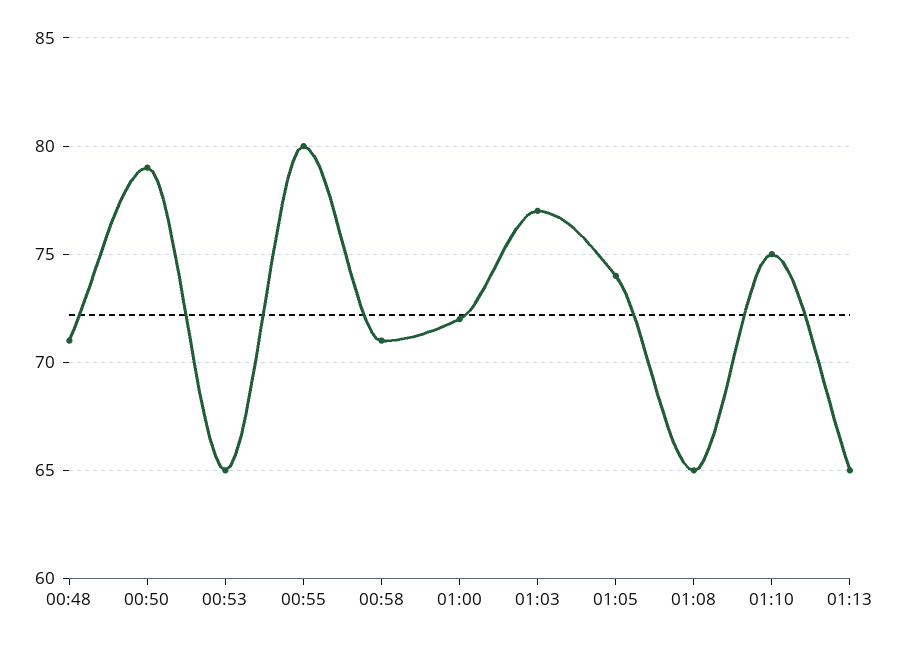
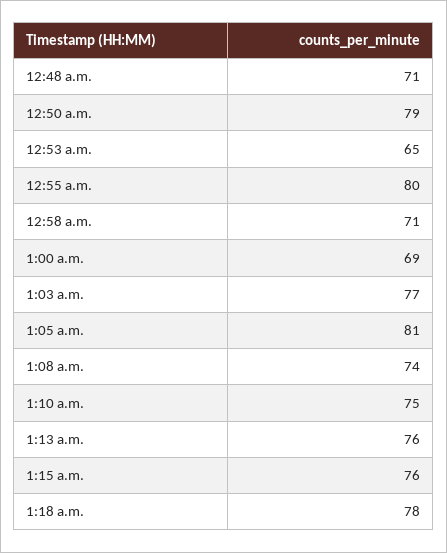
01:00: 72 -> 69
01:05: 74 -> 81
01:08: 65 -> 74
01:13: 65 -> 76
1:15 a.m.: none -> 76
1:18 a.m.: none -> 78

